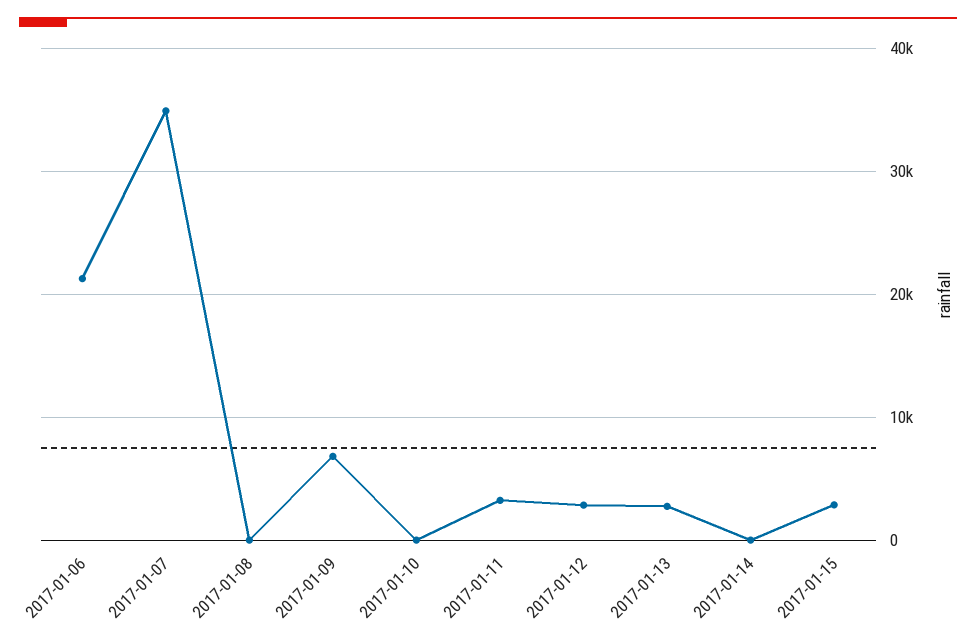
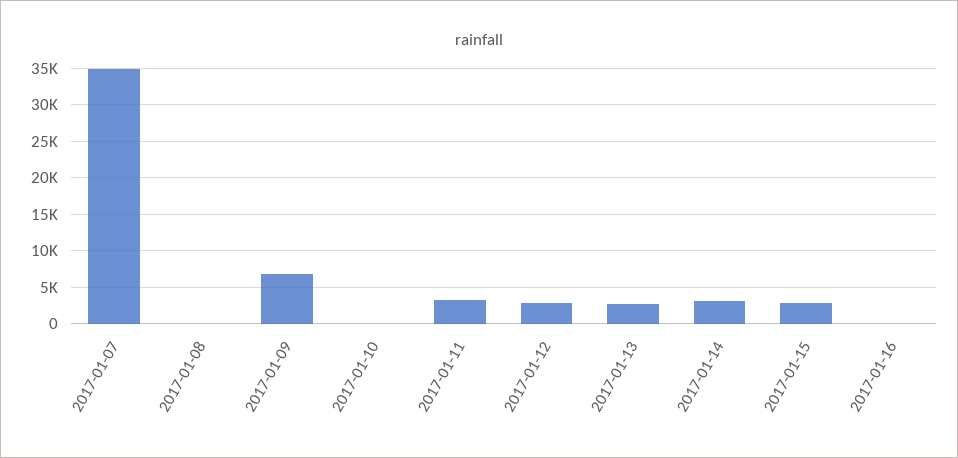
2017-01-06: 21000 -> none
2017-01-14: 0 -> 3000
2017-01-16: none -> 0

